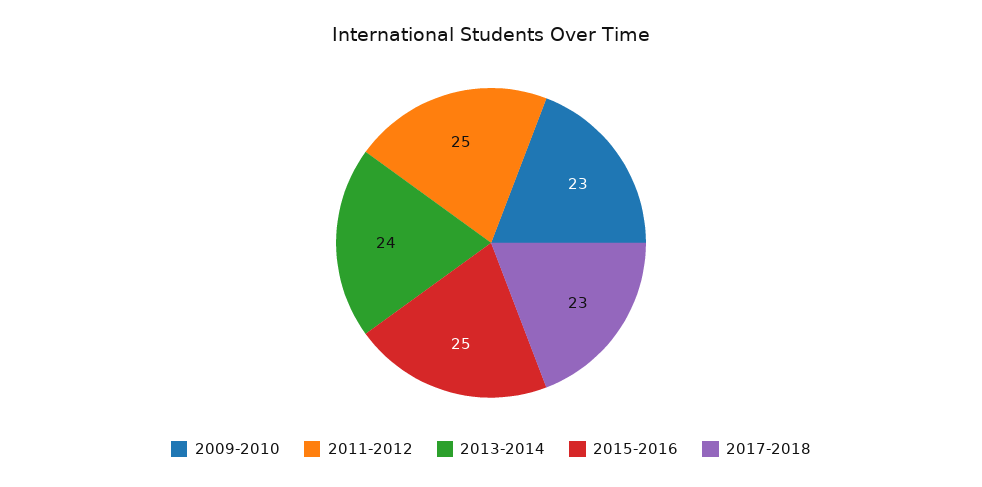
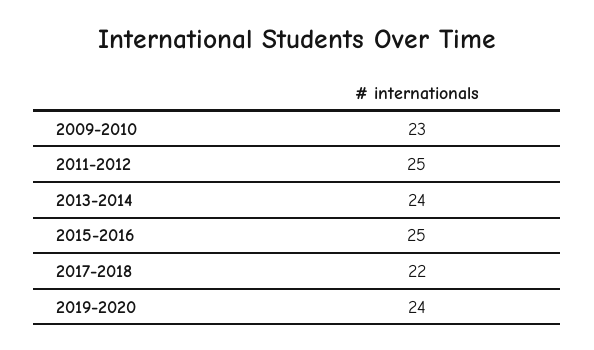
2017-2018: 23 -> 22
2019-2020: none -> 24

